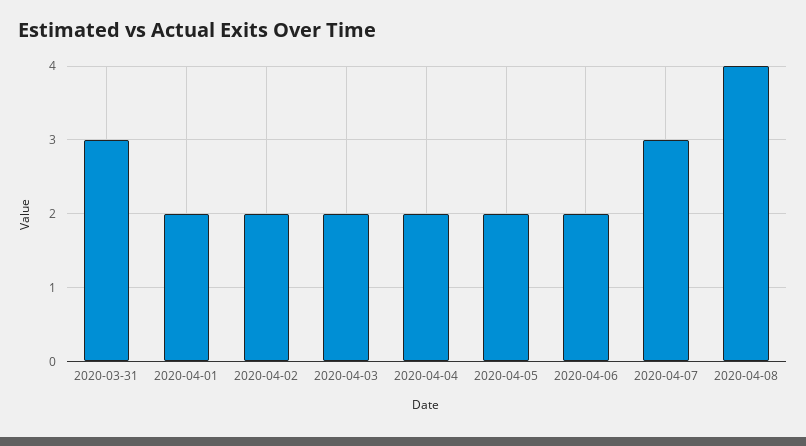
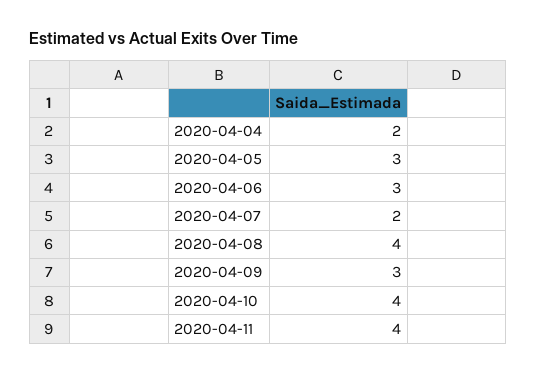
2020-03-31: 3 -> none
2020-04-01: 2 -> none
2020-04-02: 2 -> none
2020-04-03: 2 -> none
2020-04-05: 2 -> 3
2020-04-06: 2 -> 3
2020-04-07: 3 -> 2
2020-04-09: none -> 3
2020-04-10: none -> 4
2020-04-11: none -> 4

